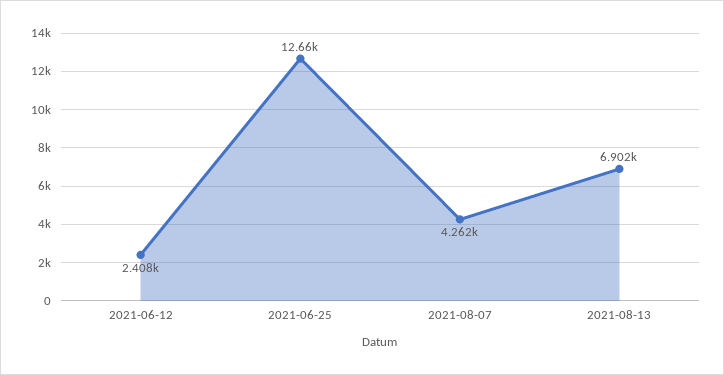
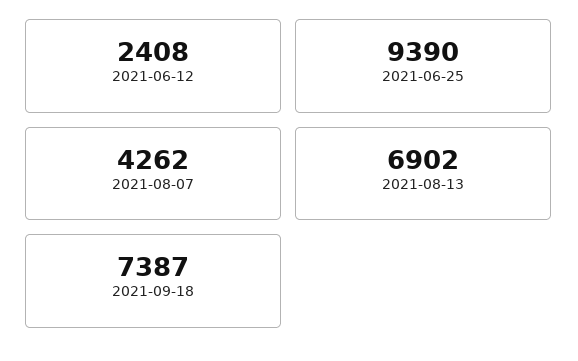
2021-06-25: 12660 -> 9390
2021-09-18: none -> 7387

